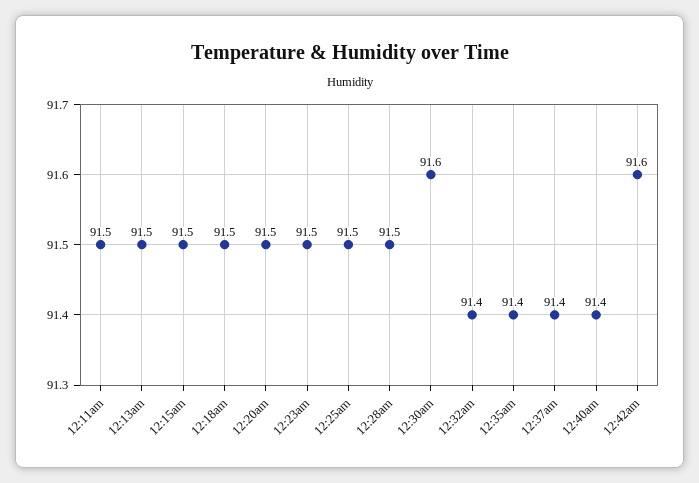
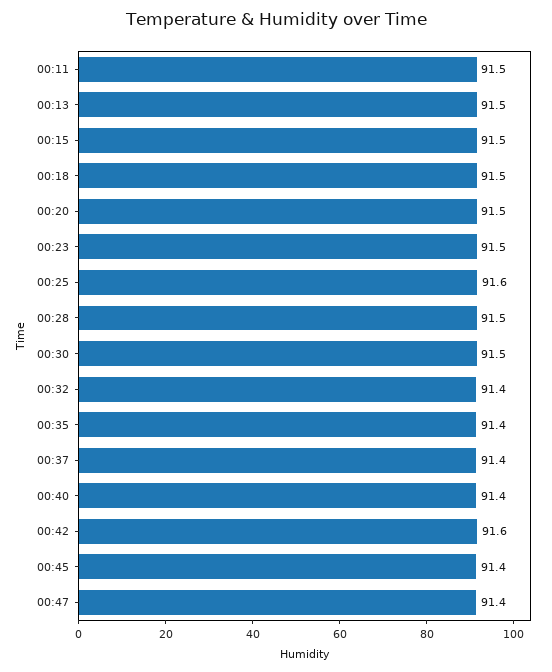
12:25am: 91.5 -> 91.6
12:30am: 91.6 -> 91.5
00:45: none -> 91.4
00:47: none -> 91.4

